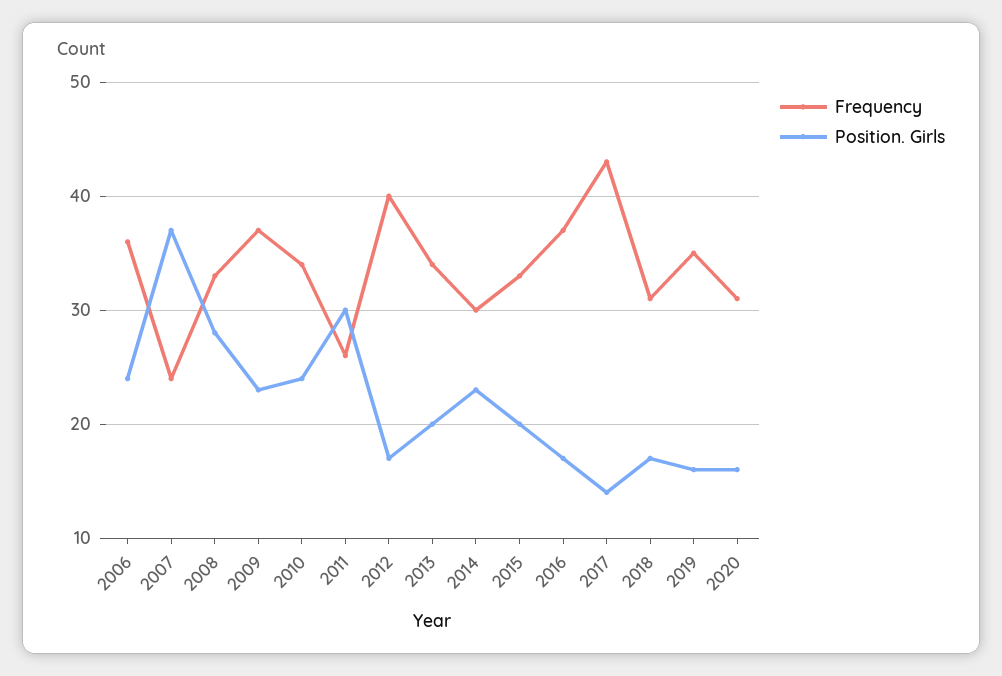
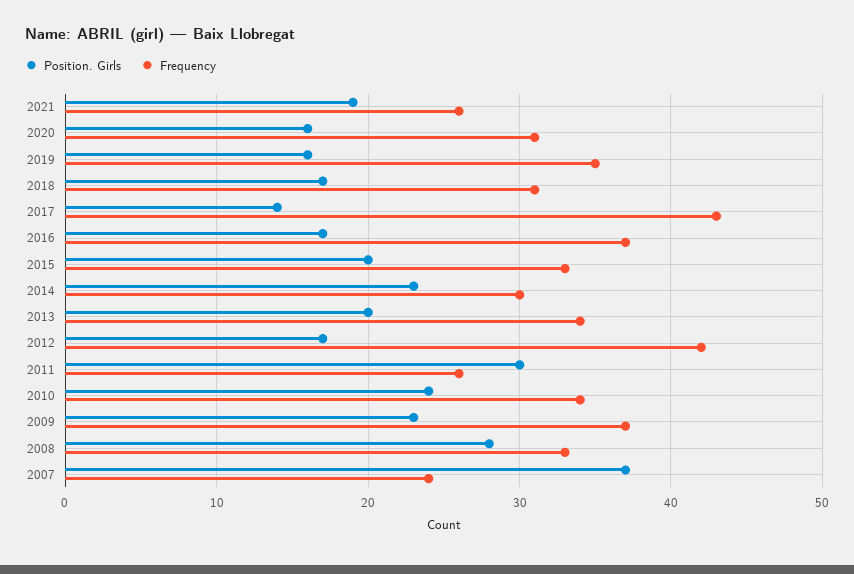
Frequency, 2006: 36 -> none
Position. Girls, 2006: 24 -> none
Frequency, 2012: 40 -> 42
Position. Girls, 2021: none -> 19
Frequency, 2021: none -> 26

